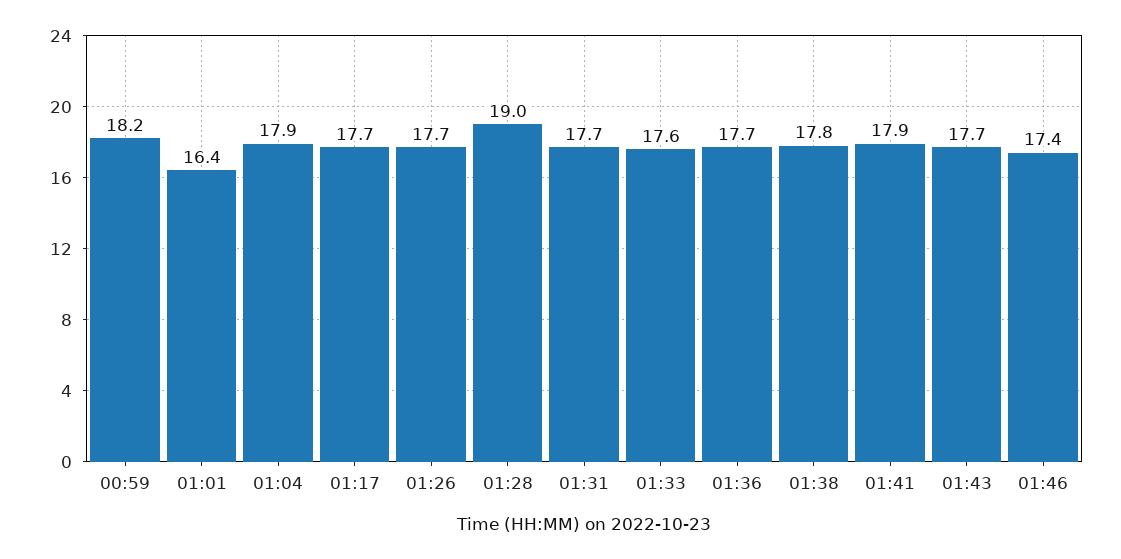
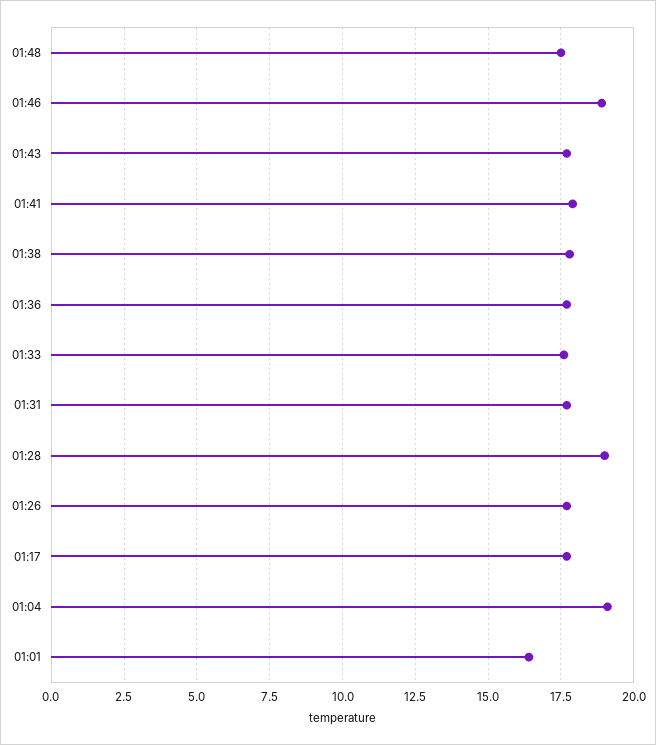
00:59: 18.2 -> none
01:04: 17.9 -> 19
01:46: 17.4 -> 19
01:48: none -> 17.5

